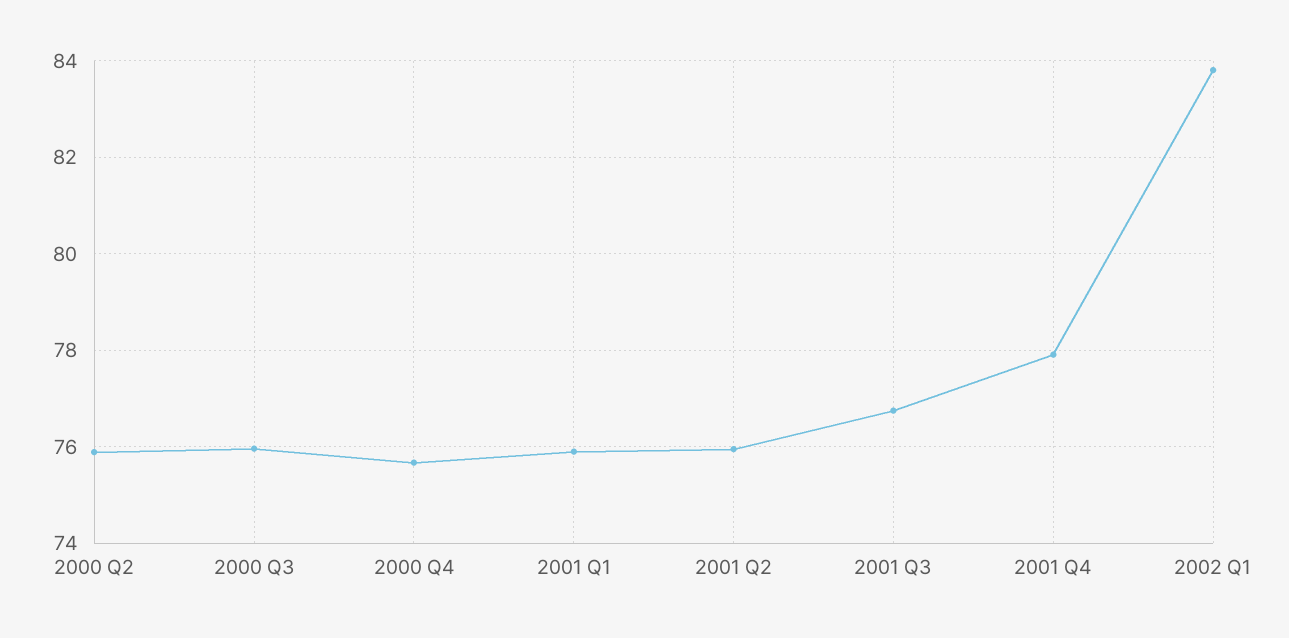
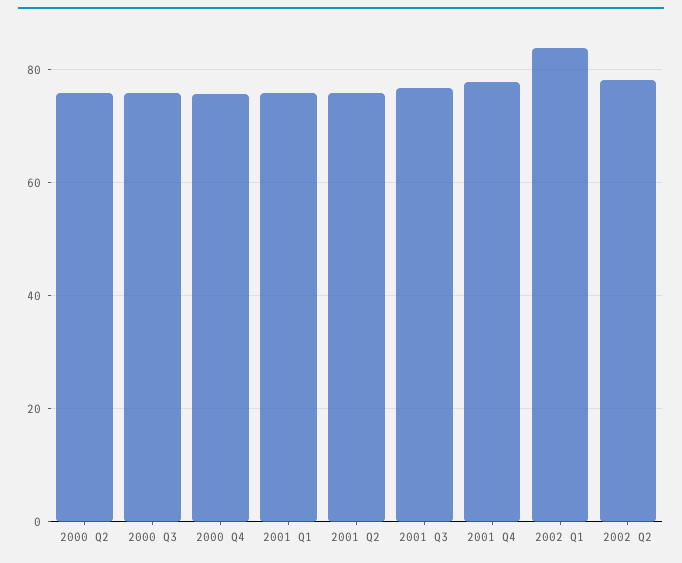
2002 Q2: none -> 78

